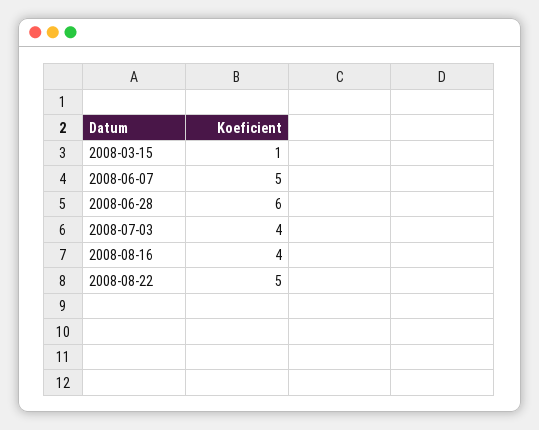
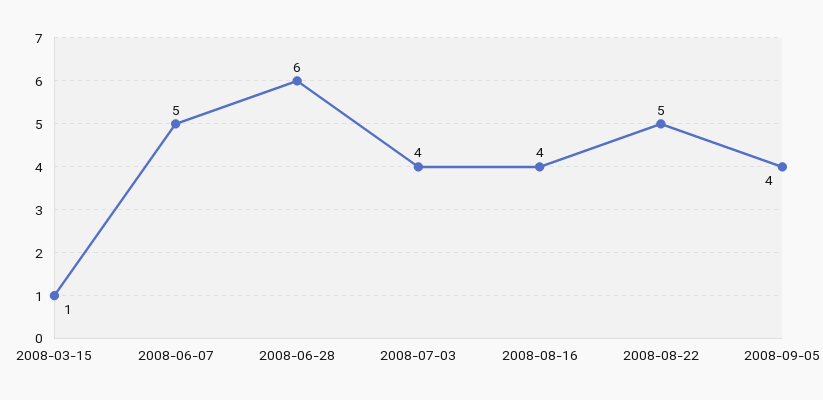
2008-09-05: none -> 4

